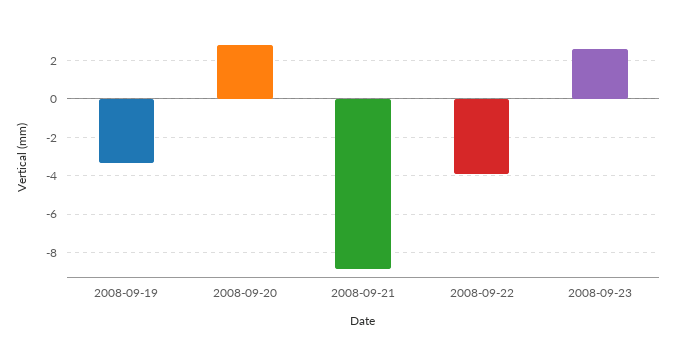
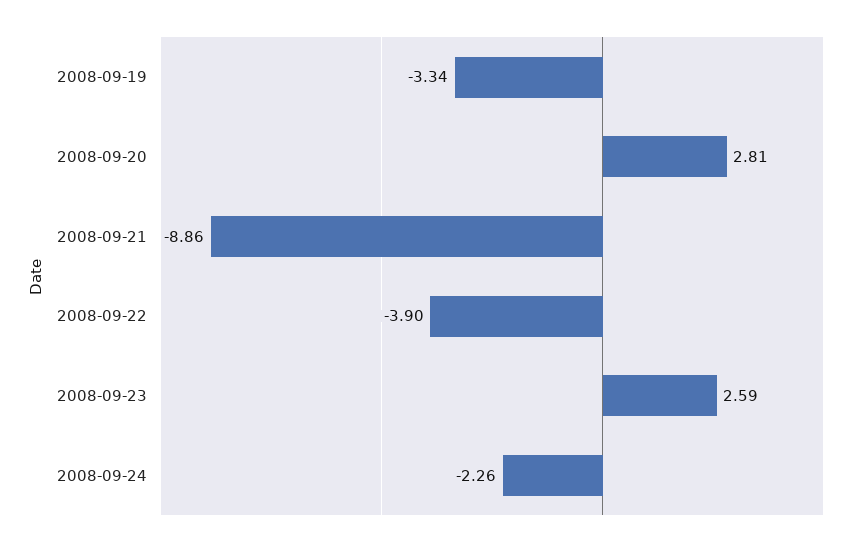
2008-09-24: none -> -2.26

